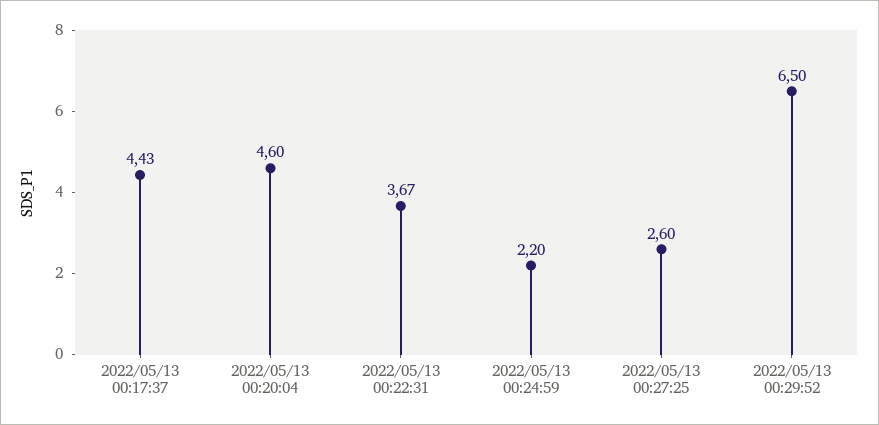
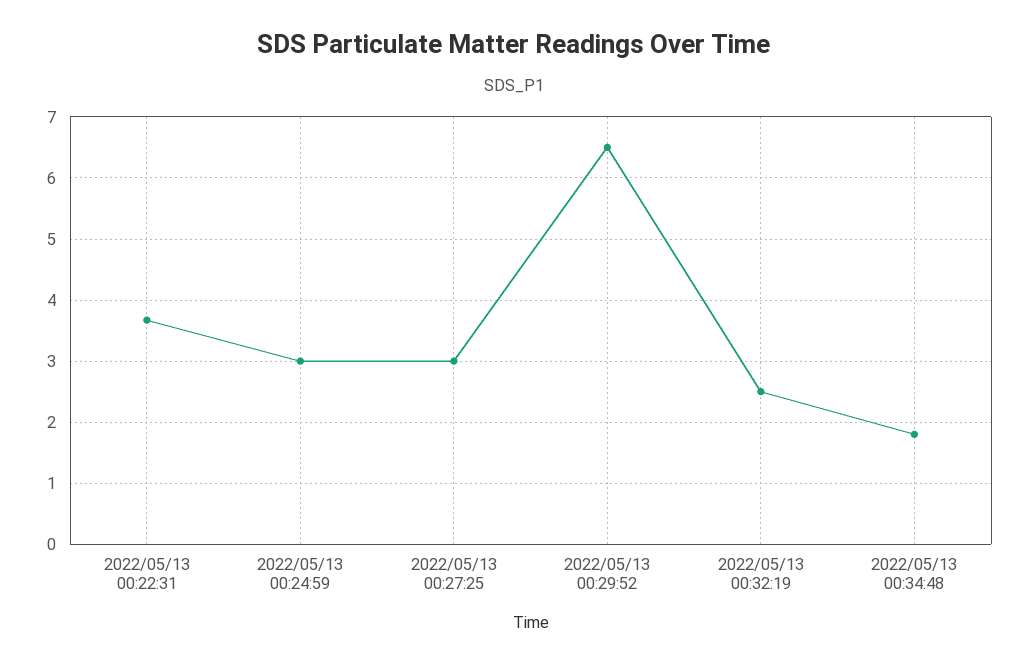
2022/05/13 00:17:37: 4.43 -> none
2022/05/13 00:20:04: 4.6 -> none
2022/05/13 00:24:59: 2.2 -> 3
2022/05/13 00:27:25: 2.6 -> 3
2022/05/13 00:32:19: none -> 2.5
2022/05/13 00:34:48: none -> 1.8

